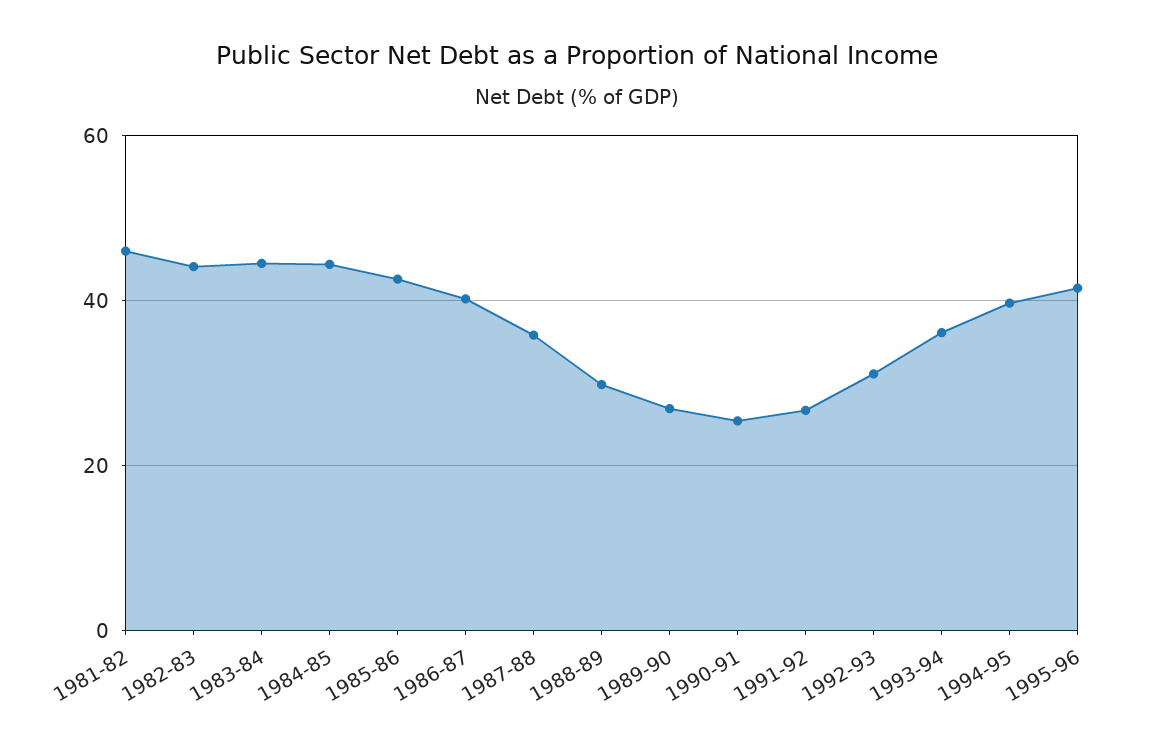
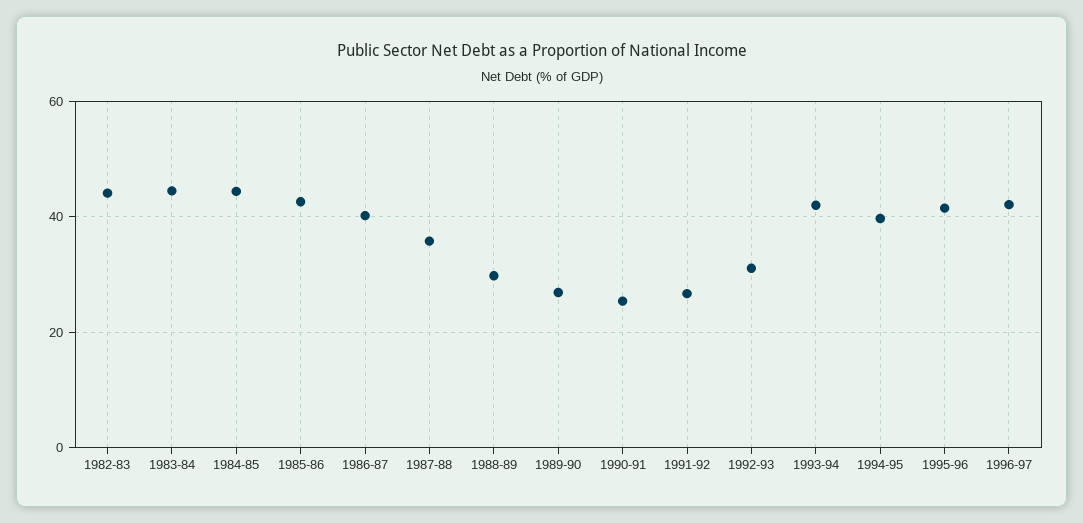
1981-82: 46 -> none
1993-94: 36 -> 42
1996-97: none -> 42

